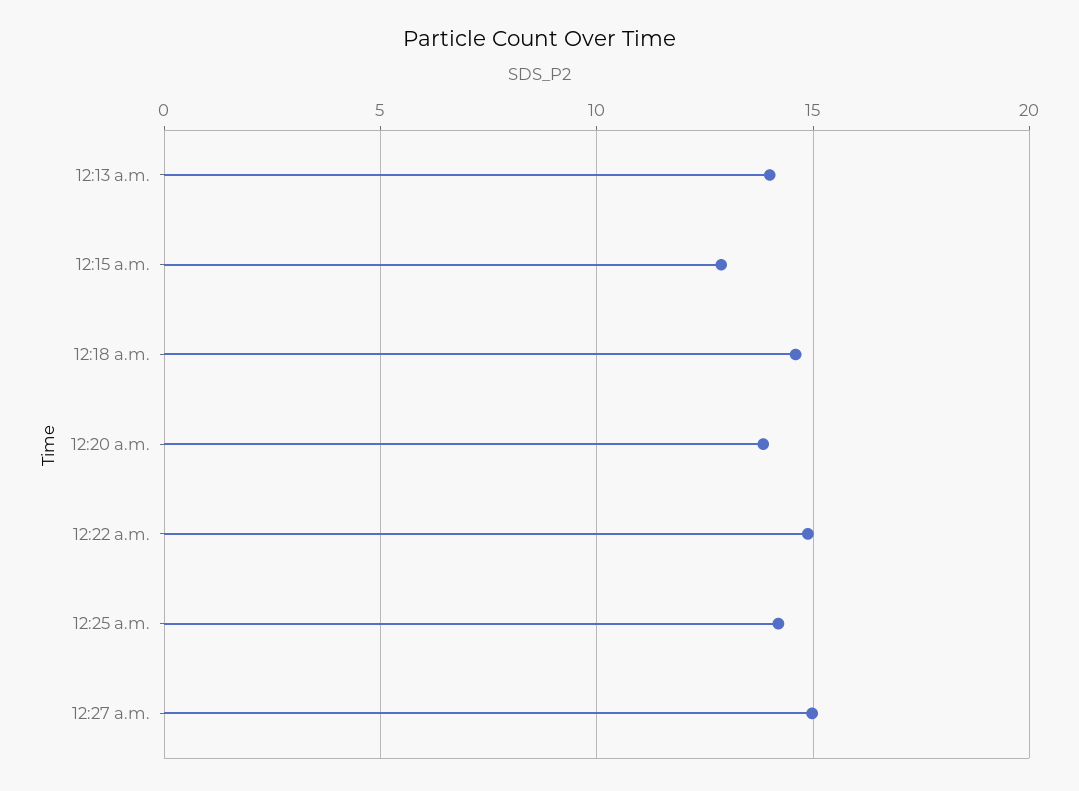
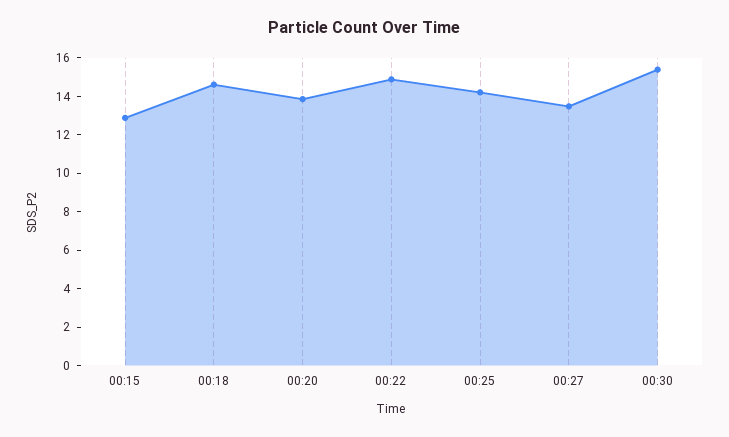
12:13 a.m.: 14 -> none
12:27 a.m.: 15 -> 13.5
00:30: none -> 15.5

